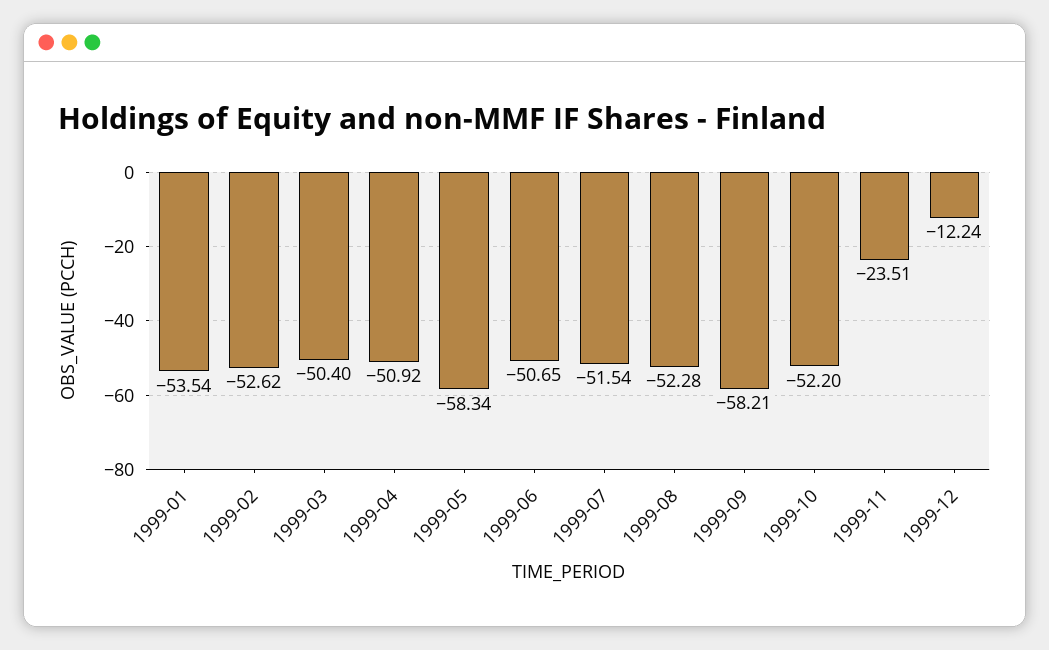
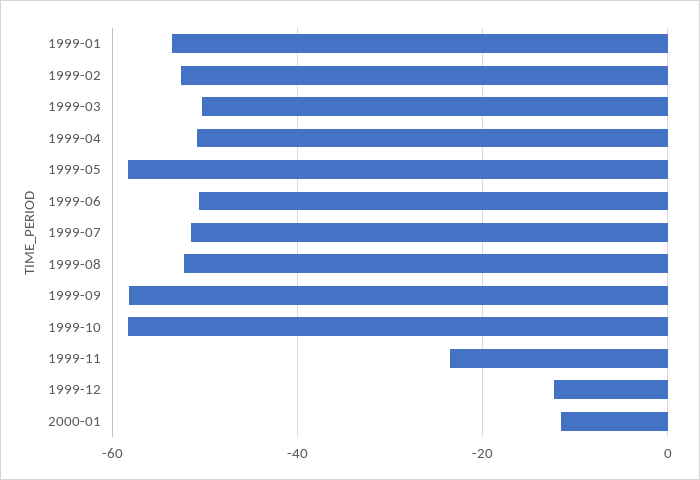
1999-10: -52.2 -> -58
2000-01: none -> -12

